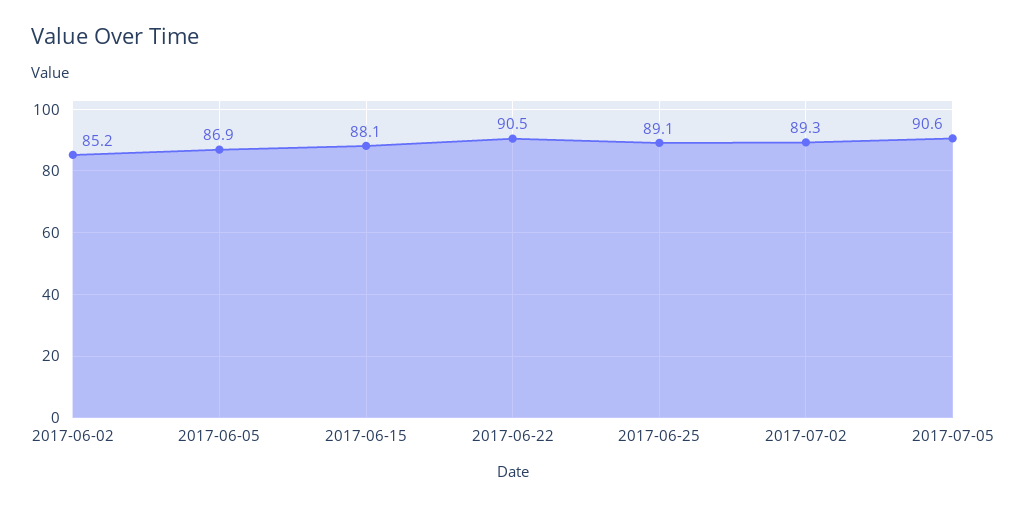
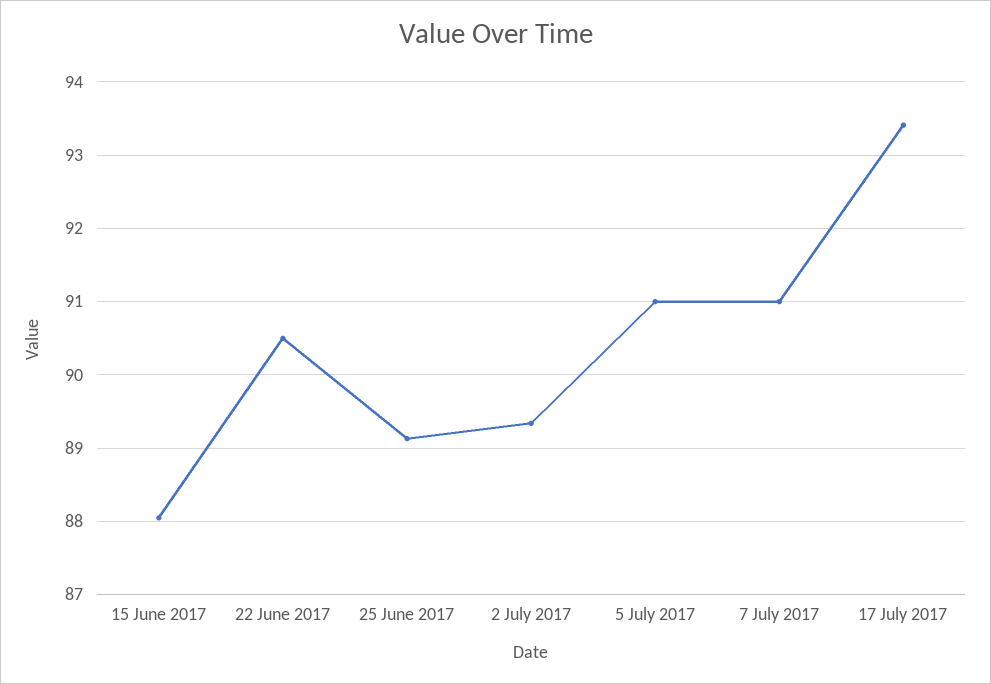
2017-06-02: 85.2 -> none
2017-06-05: 86.9 -> none
2017-07-05: 90.6 -> 91
7 July 2017: none -> 91
17 July 2017: none -> 93.4

